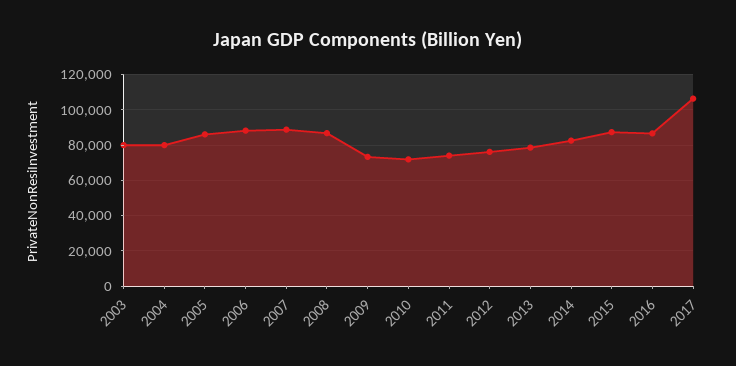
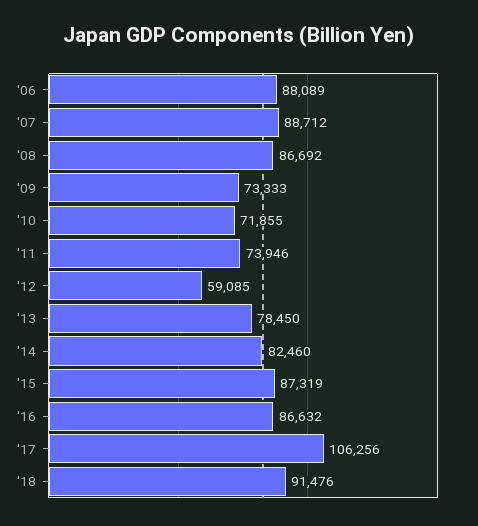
2003: 80000 -> none
2004: 80000 -> none
2005: 85000 -> none
2012: 75000 -> 59085
'18: none -> 91476

